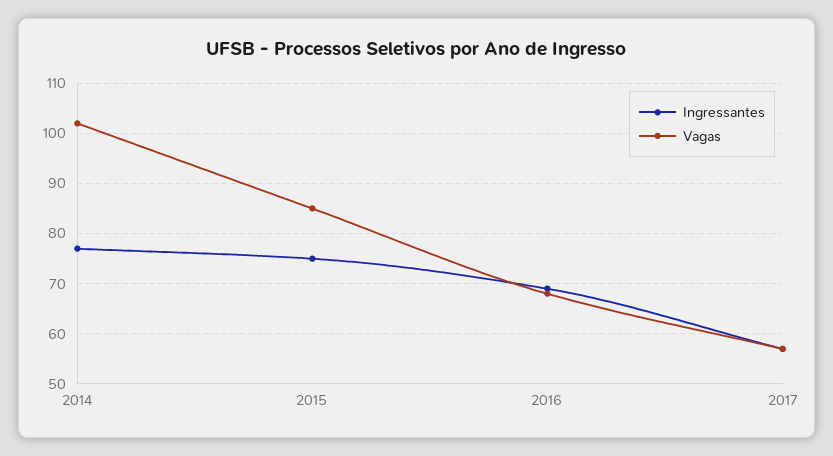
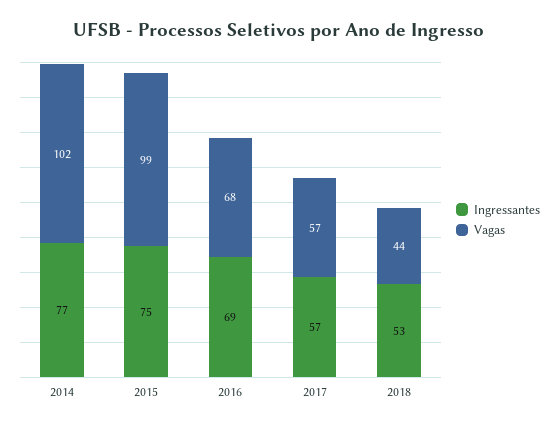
Vagas, 2015: 85 -> 99
Ingressantes, 2018: none -> 53
Vagas, 2018: none -> 44

